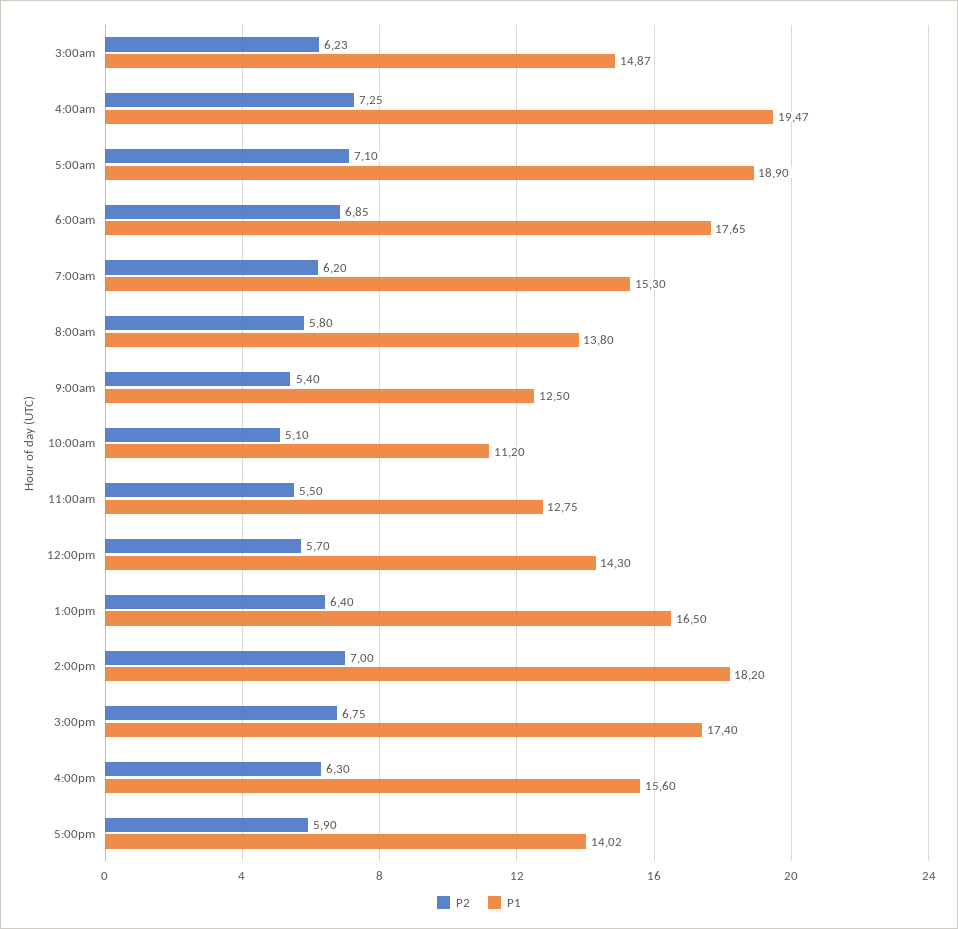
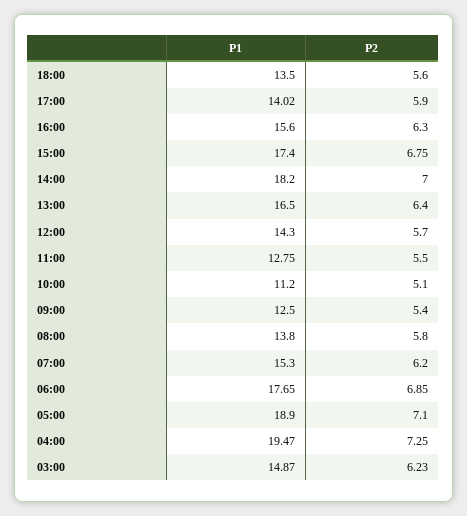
P1, 18:00: none -> 13.5
P2, 18:00: none -> 5.6

